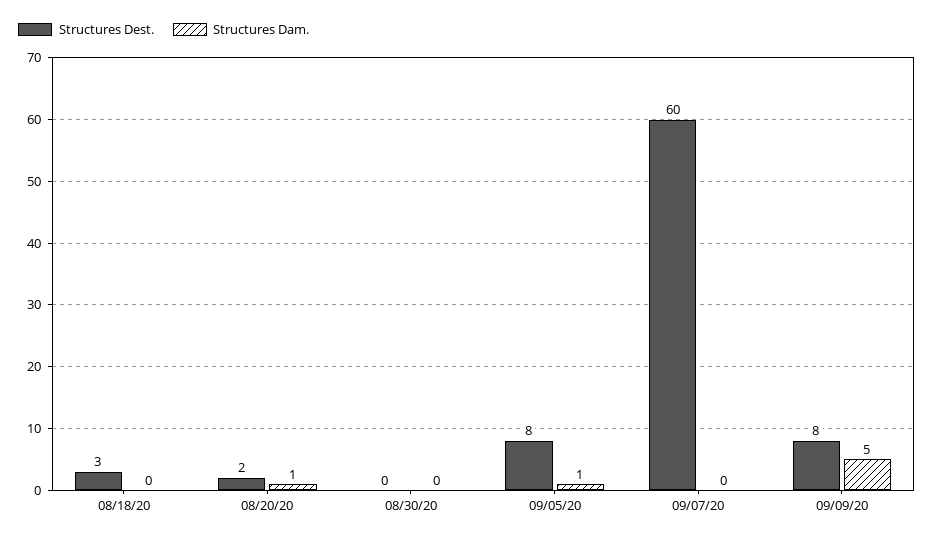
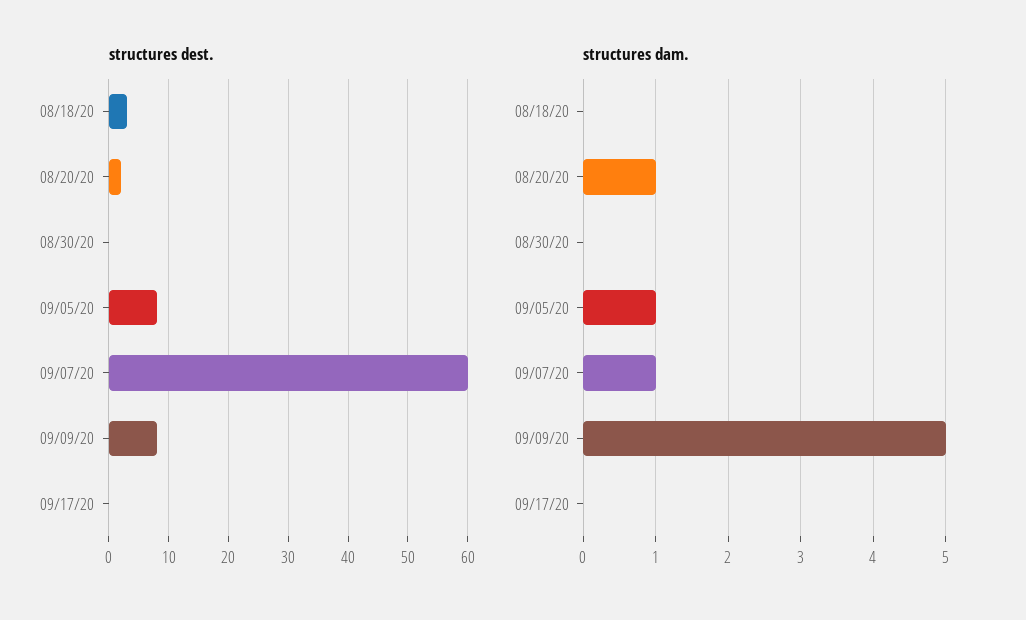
Structures Dam., 09/07/20: 0 -> 1
Structures Dest., 09/17/20: none -> 0
Structures Dam., 09/17/20: none -> 0

